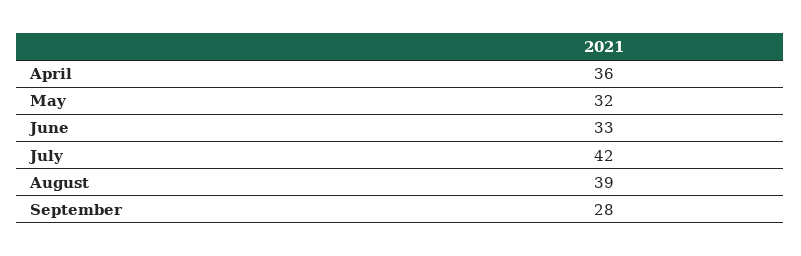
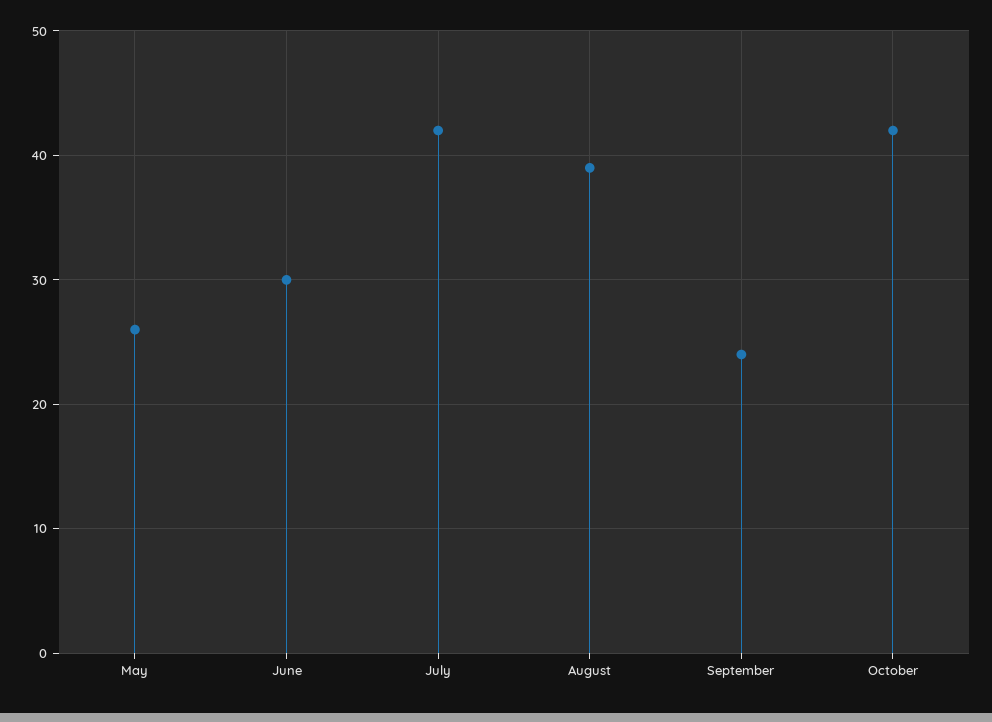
April: 36 -> none
May: 32 -> 26
June: 33 -> 30
September: 28 -> 24
October: none -> 42

